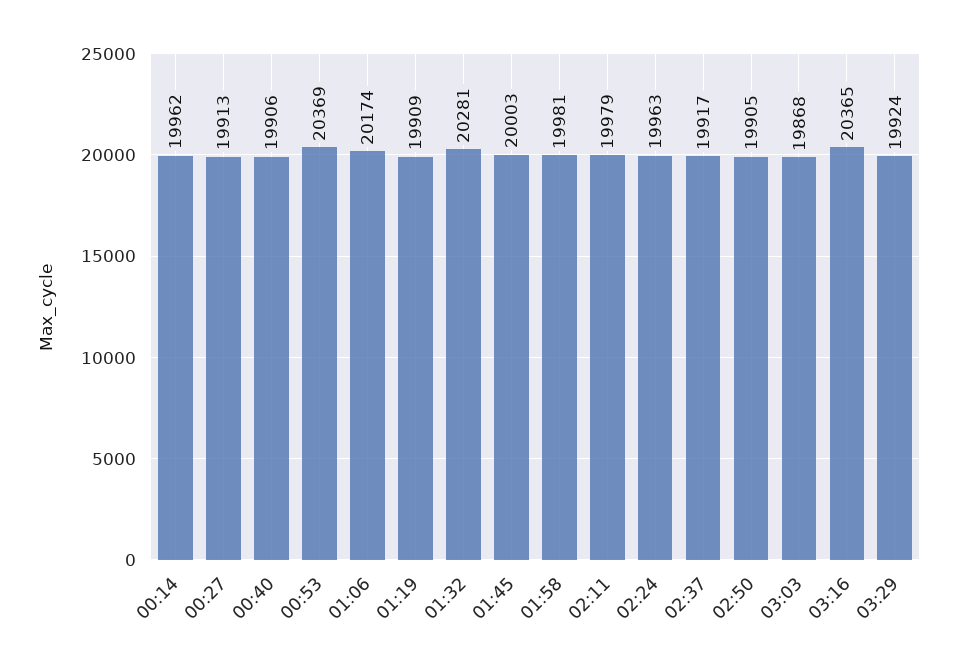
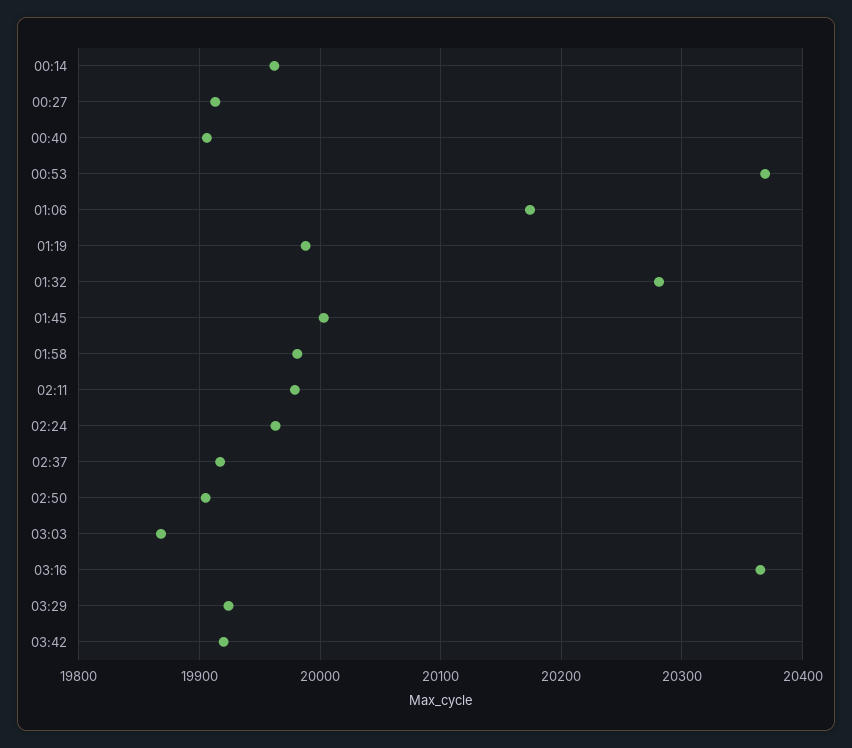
01:19: 19909 -> 19990
03:42: none -> 19920

